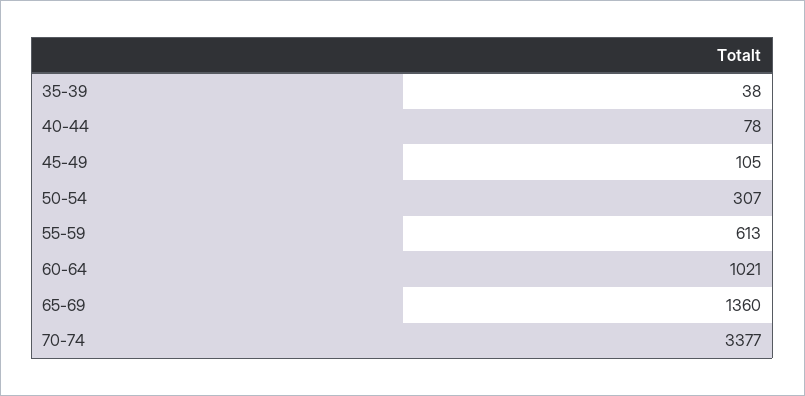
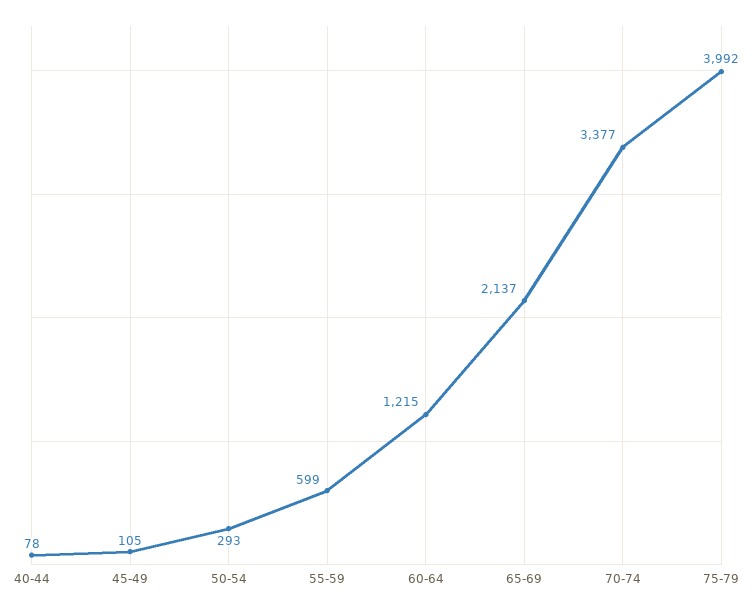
35-39: 38 -> none
50-54: 307 -> 293
55-59: 613 -> 599
60-64: 1021 -> 1215
65-69: 1360 -> 2137
75-79: none -> 3992

